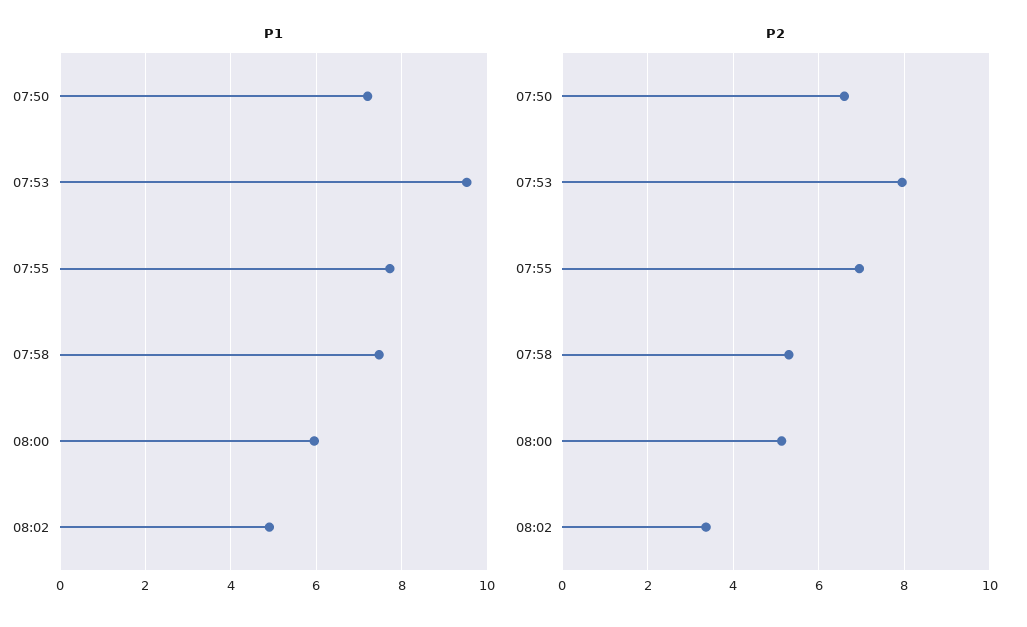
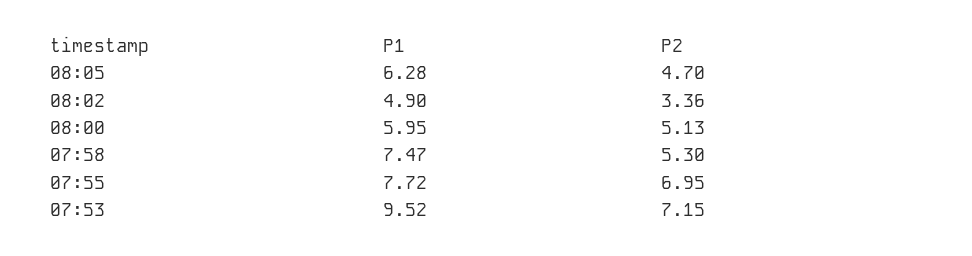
P1, 07:50: 7.2 -> none
P2, 07:50: 6.6 -> none
P2, 07:53: 8 -> 7.15
P1, 08:05: none -> 6.28
P2, 08:05: none -> 4.7

